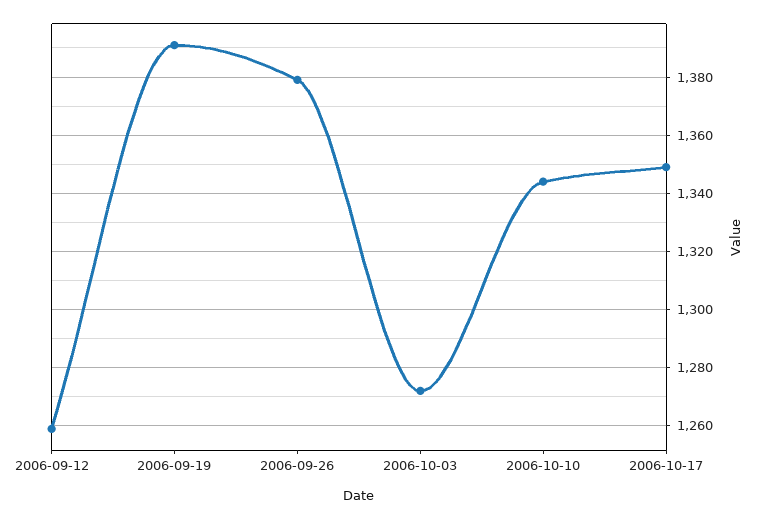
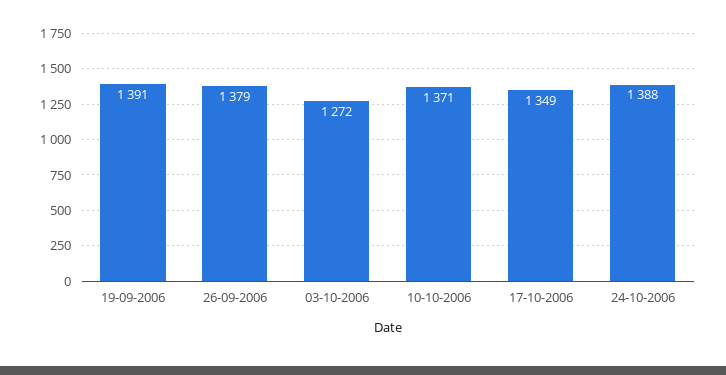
2006-09-12: 1260 -> none
2006-10-10: 1345 -> 1371
24-10-2006: none -> 1388

